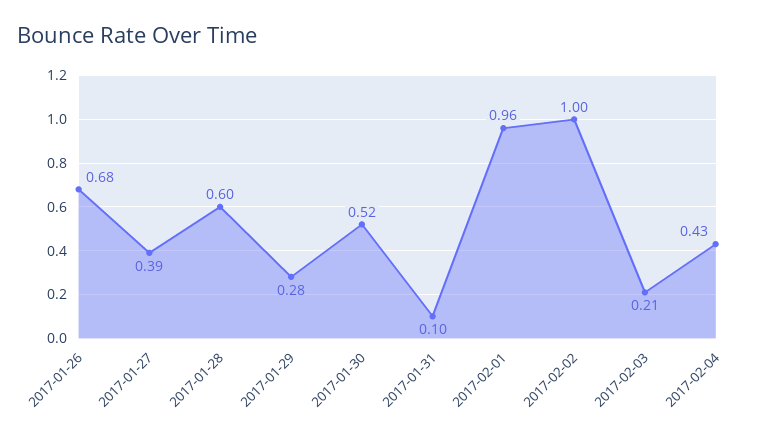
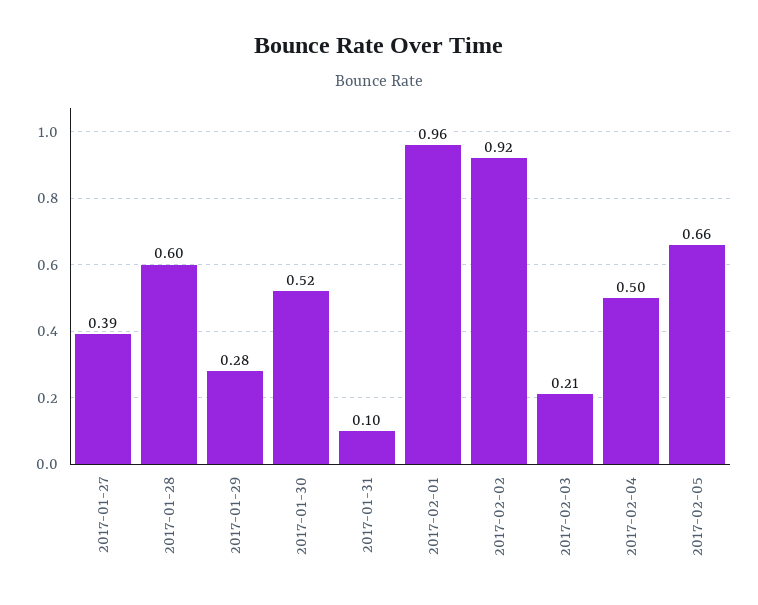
2017-01-26: 0.68 -> none
2017-02-02: 1 -> 0.92
2017-02-04: 0.43 -> 0.5
2017-02-05: none -> 0.66

